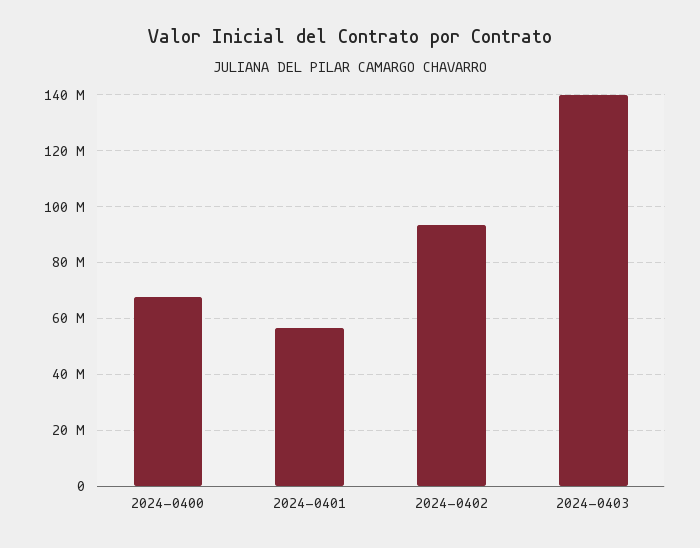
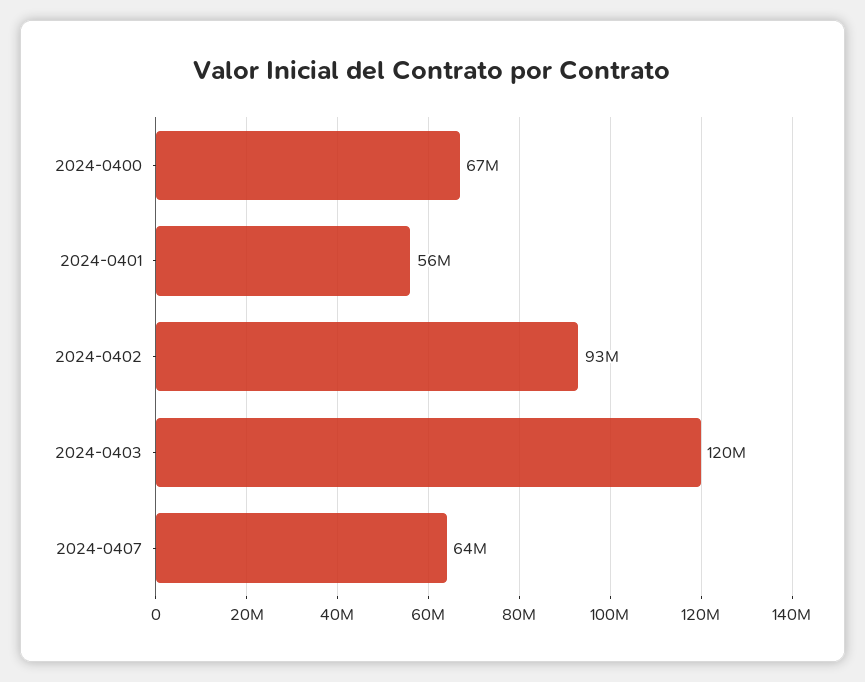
2024-0403: 140000000 -> 120000000
2024-0407: none -> 64000000

